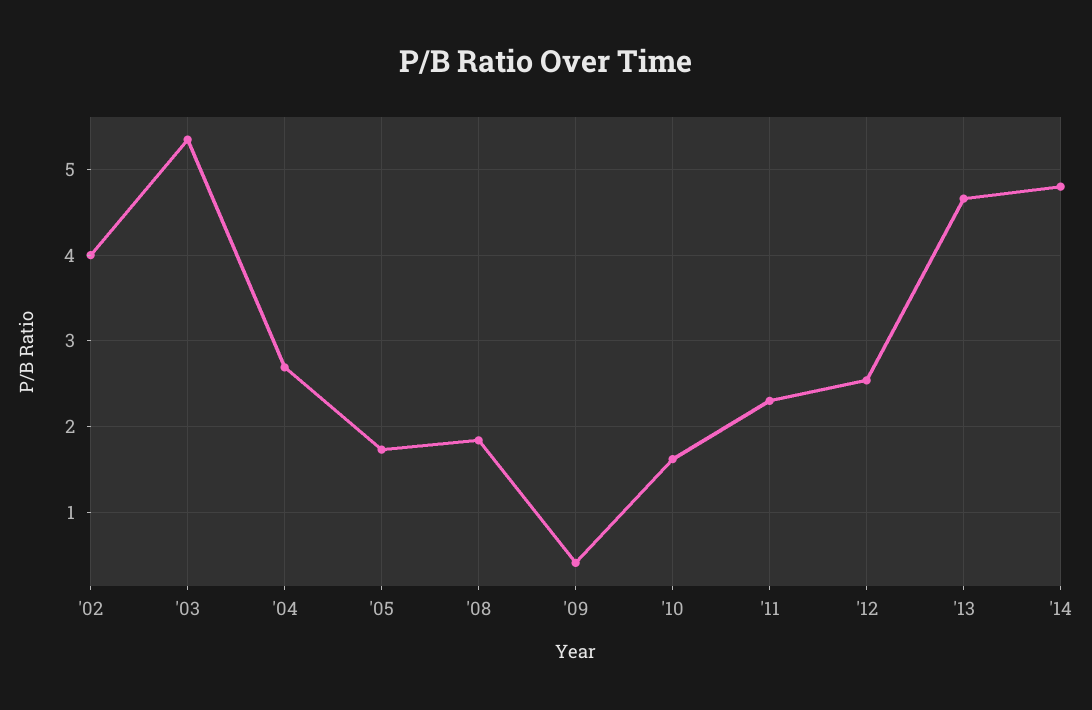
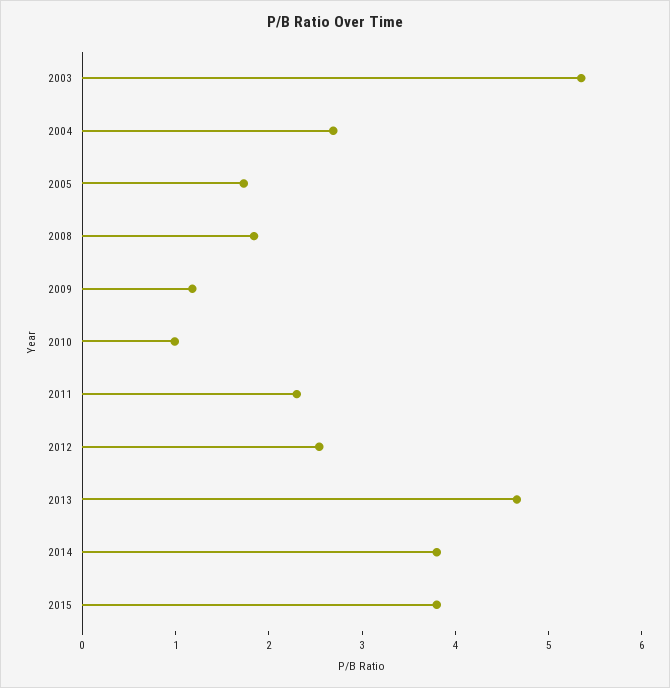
'02: 4 -> none
'09: 0.4 -> 1.2
'10: 1.6 -> 1
'14: 4.8 -> 3.8
2015: none -> 3.8

